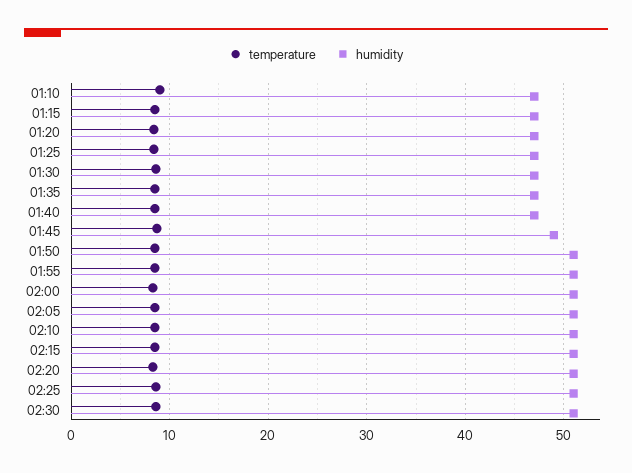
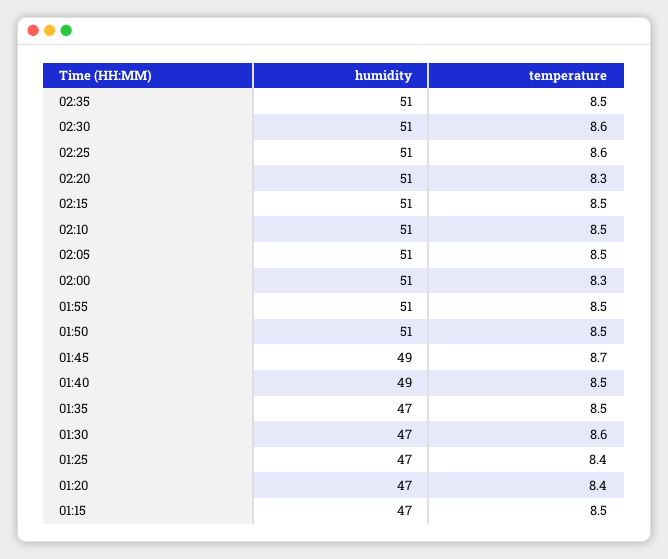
temperature, 01:10: 9 -> none
humidity, 01:10: 47 -> none
humidity, 01:40: 47 -> 49
humidity, 02:35: none -> 51
temperature, 02:35: none -> 8.5

